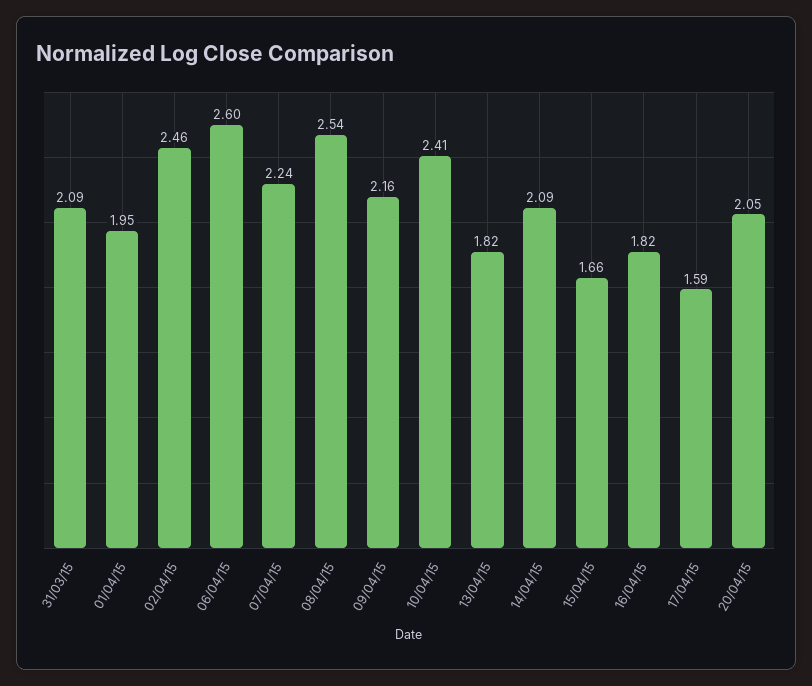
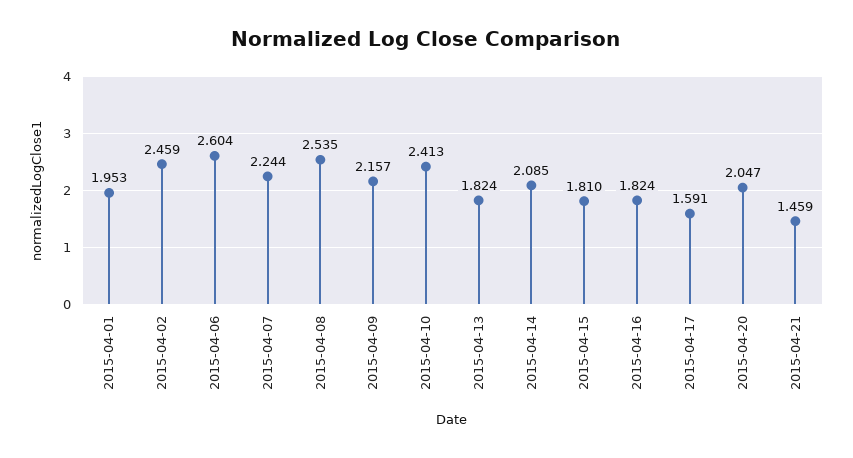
31/03/15: 2.09 -> none
15/04/15: 1.66 -> 1.81
2015-04-21: none -> 1.459

